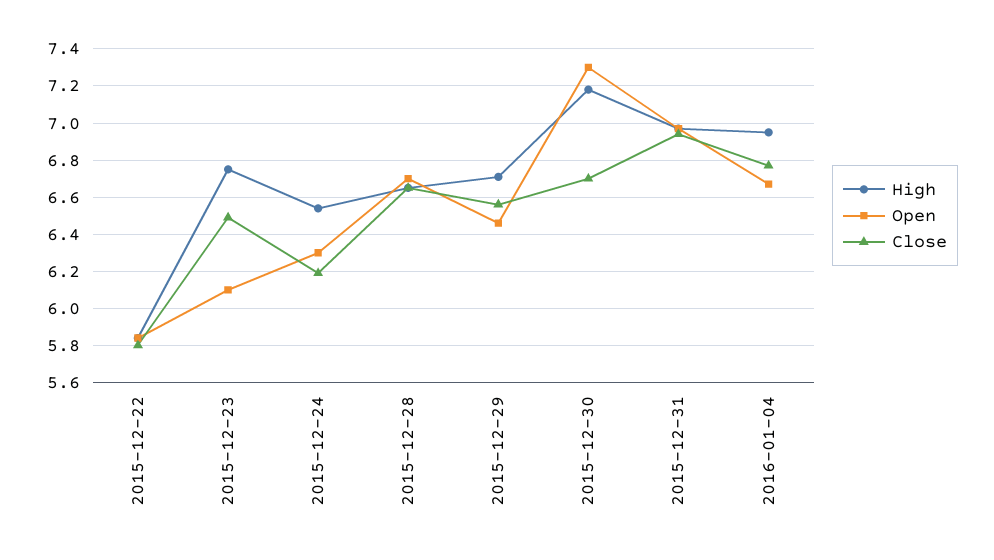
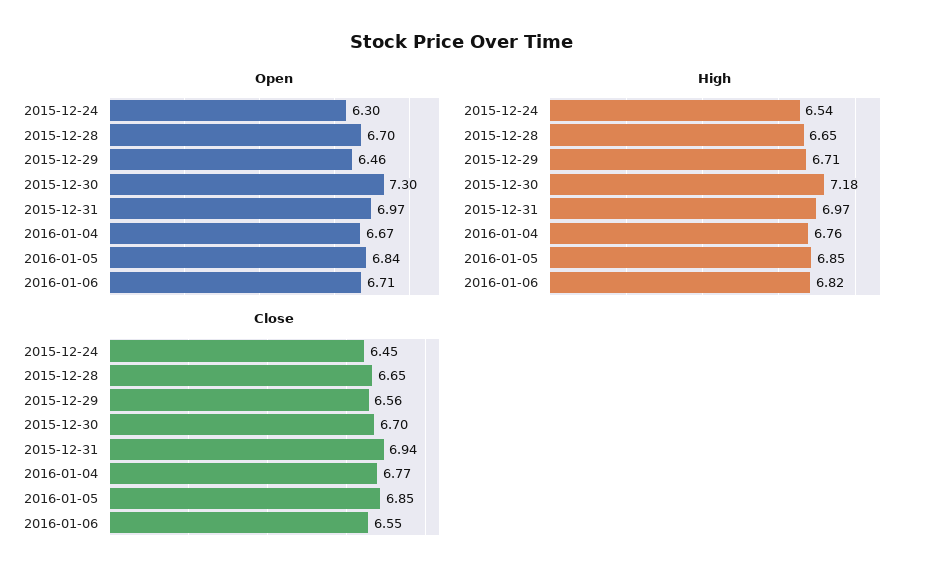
High, 2015-12-22: 5.85 -> none
Open, 2015-12-22: 5.85 -> none
Close, 2015-12-22: 5.8 -> none
High, 2015-12-23: 6.75 -> none
Open, 2015-12-23: 6.1 -> none
Close, 2015-12-23: 6.5 -> none
Close, 2015-12-24: 6.2 -> 6.45
High, 2016-01-04: 6.95 -> 6.76
Open, 2016-01-05: none -> 6.84
Open, 2016-01-06: none -> 6.71
High, 2016-01-05: none -> 6.85
High, 2016-01-06: none -> 6.82
Close, 2016-01-05: none -> 6.85
Close, 2016-01-06: none -> 6.55

